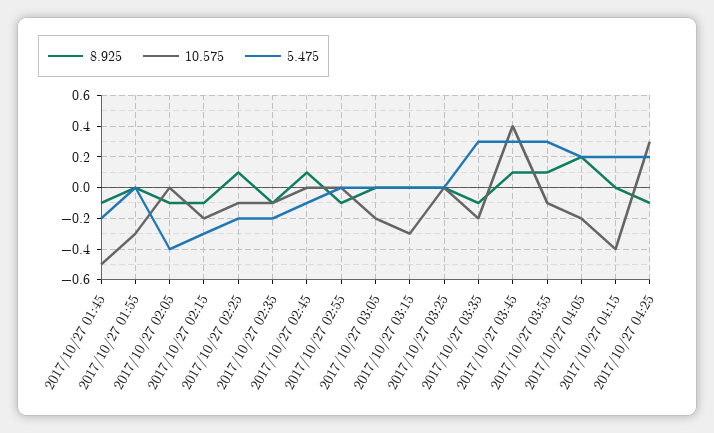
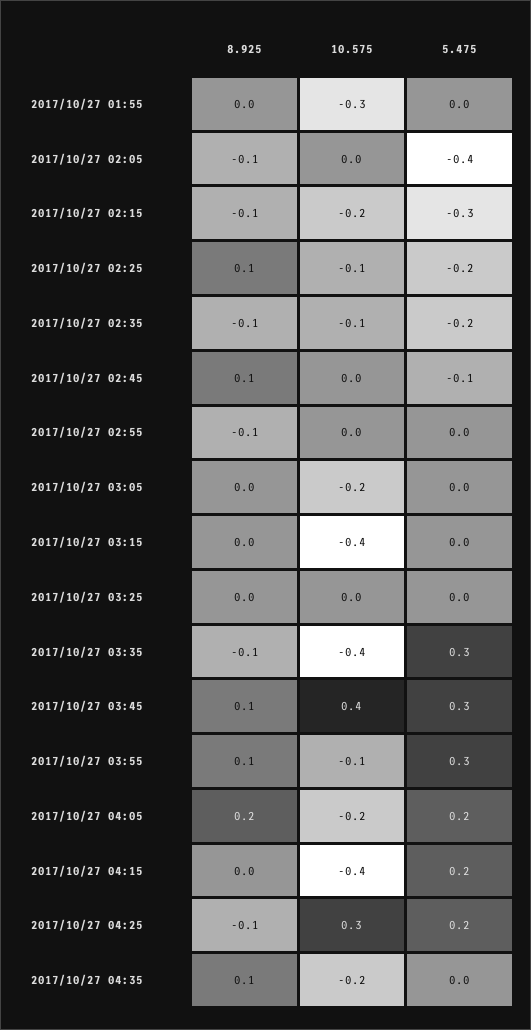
8.925, 2017/10/27 01:45: -0.1 -> none
10.575, 2017/10/27 01:45: -0.5 -> none
5.475, 2017/10/27 01:45: -0.2 -> none
10.575, 2017/10/27 03:15: -0.3 -> -0.4
10.575, 2017/10/27 03:35: -0.2 -> -0.4
8.925, 2017/10/27 04:35: none -> 0.1
10.575, 2017/10/27 04:35: none -> -0.2
5.475, 2017/10/27 04:35: none -> 0

